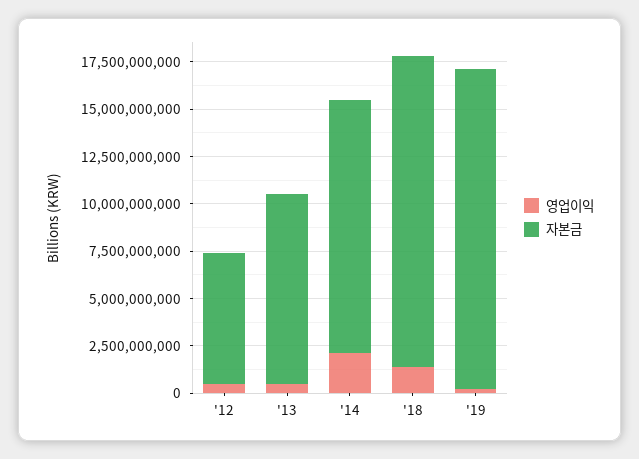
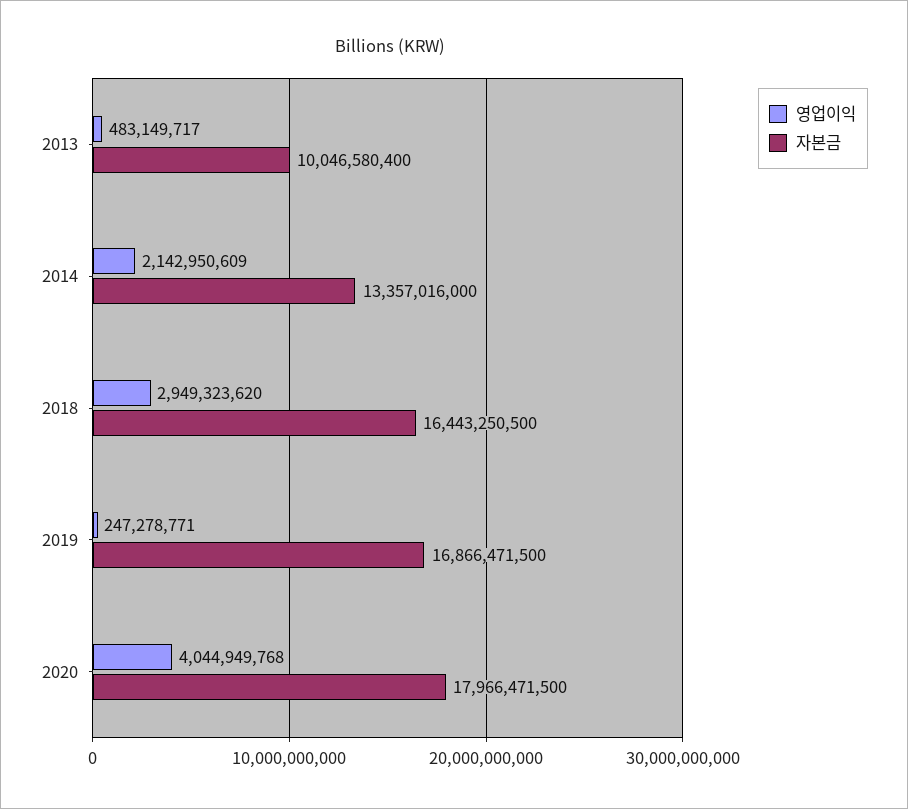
영업이익, '12: 500000000 -> none
자본금, '12: 7000000000 -> none
영업이익, '18: 1500000000 -> 2949323620
영업이익, 2020: none -> 4044949768
자본금, 2020: none -> 17966471500

